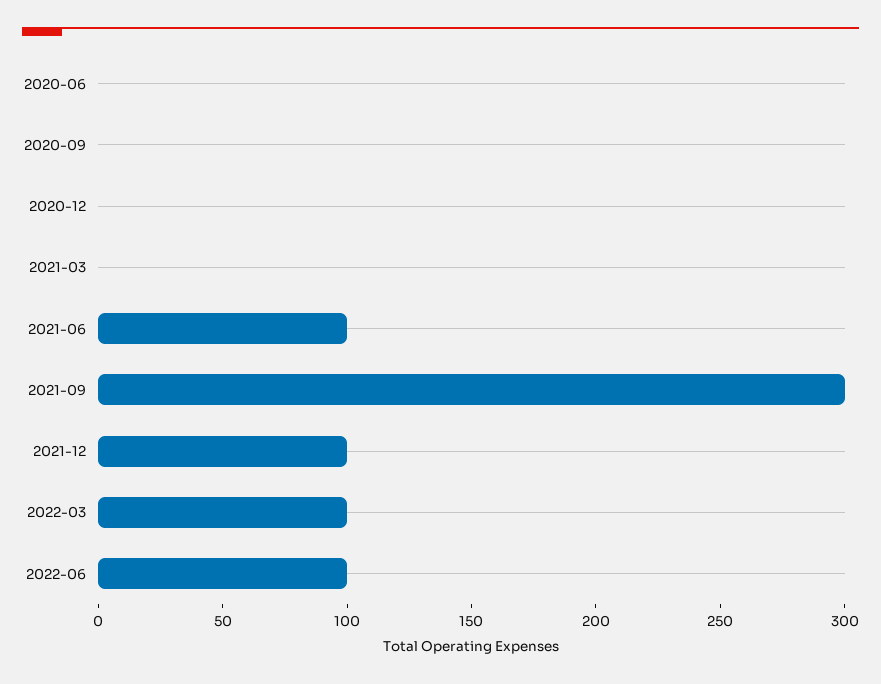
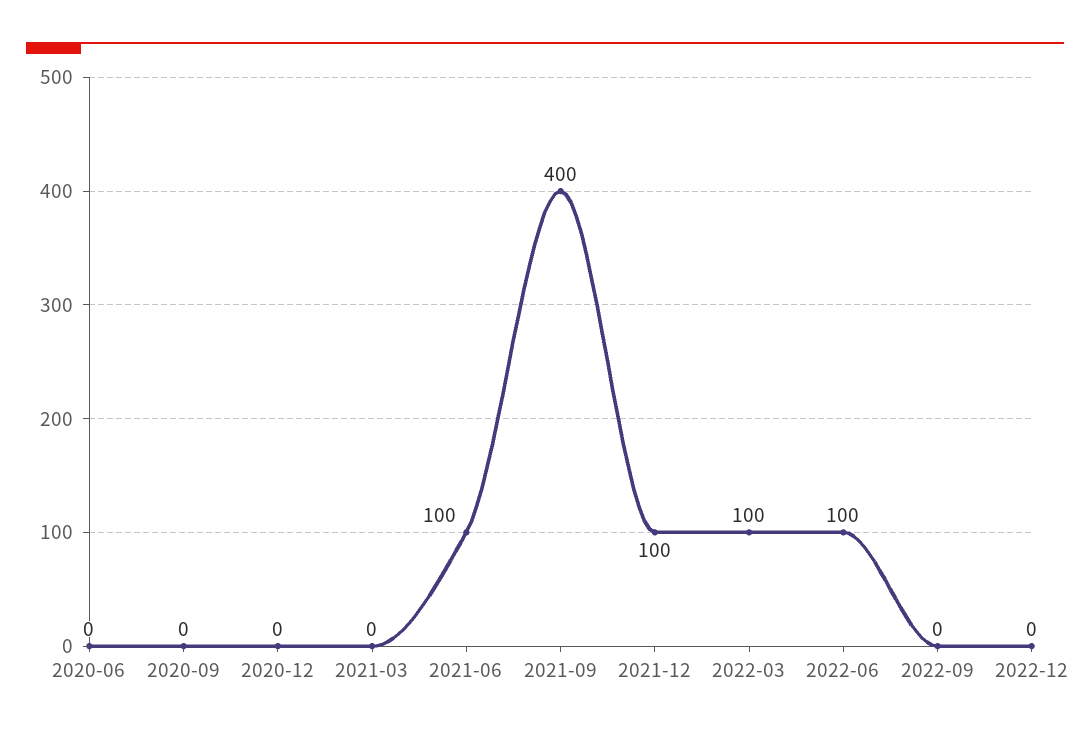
2021-09: 300 -> 400
2022-09: none -> 0
2022-12: none -> 0

